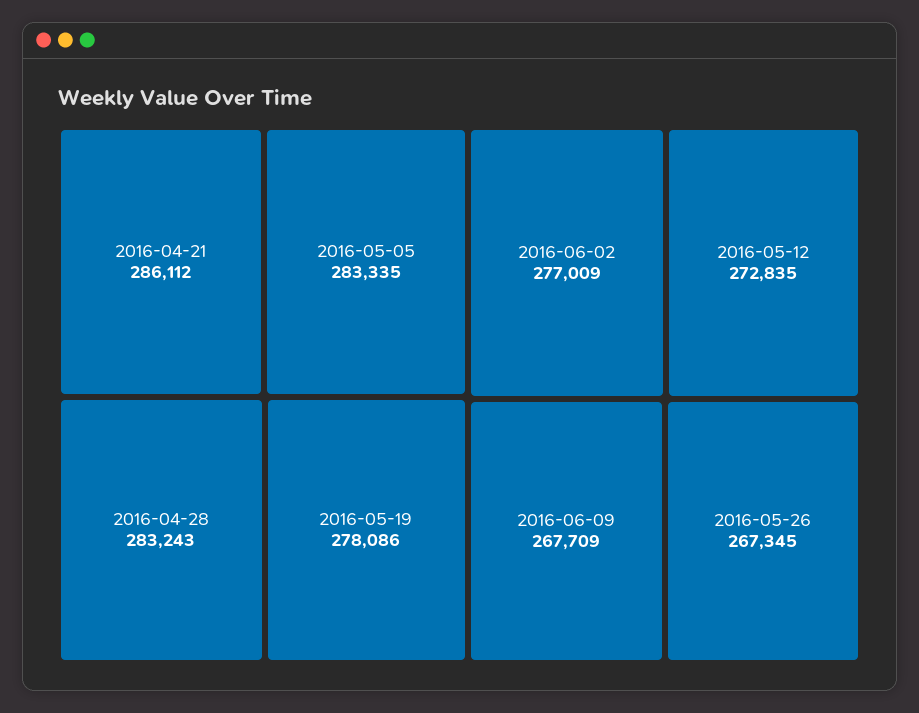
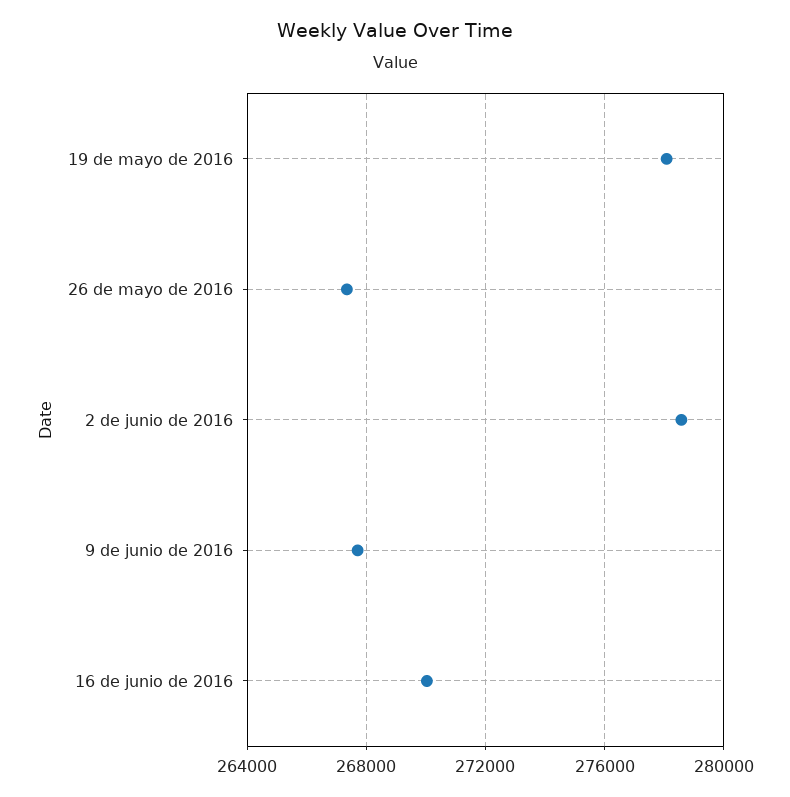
2016-04-21: 286112 -> none
2016-05-05: 283335 -> none
2016-04-28: 283243 -> none
2016-06-02: 277009 -> 278500
2016-05-12: 272835 -> none
16 de junio de 2016: none -> 270000

